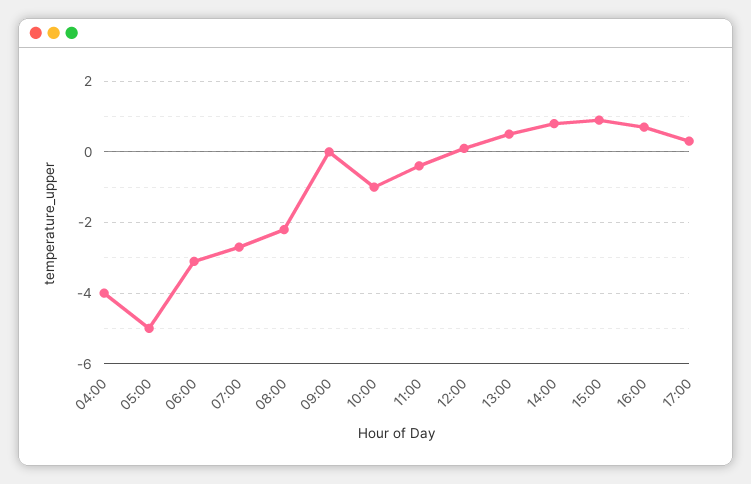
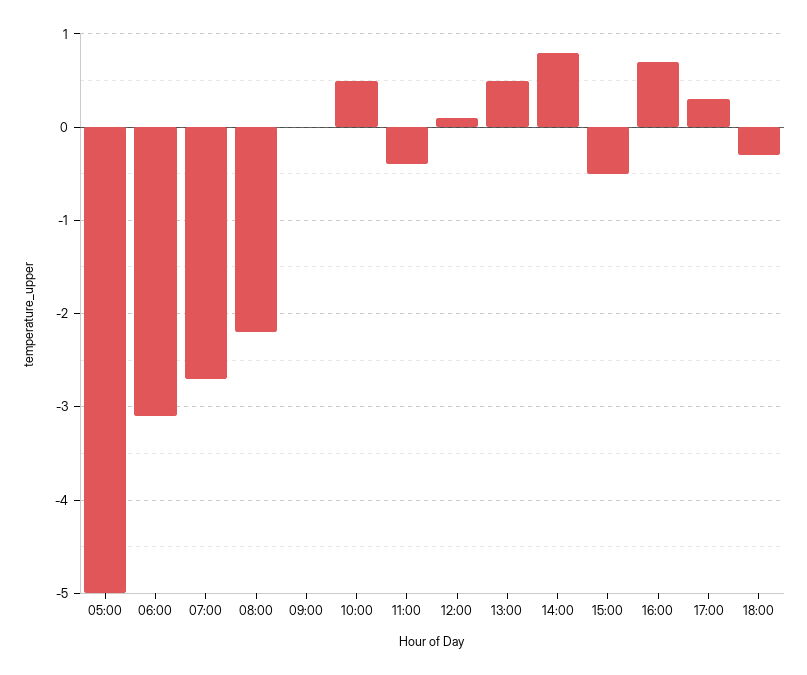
04:00: -4 -> none
10:00: -1 -> 0.5
15:00: 1 -> -0.5
18:00: none -> -0.3

